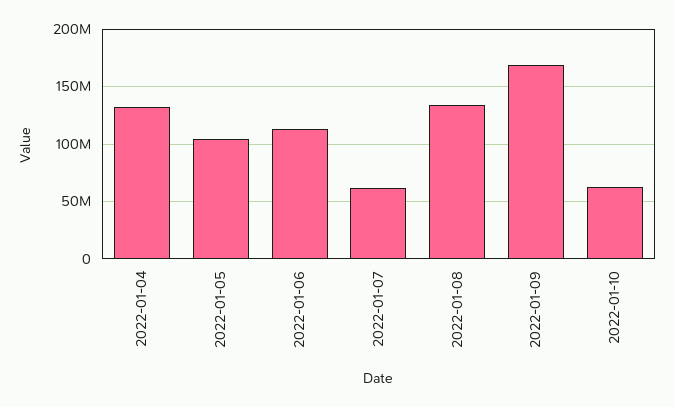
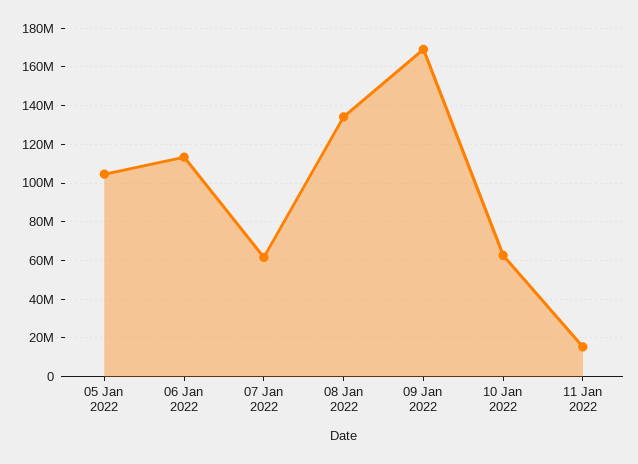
2022-01-04: 130000000 -> none
11 Jan 2022: none -> 15000000

